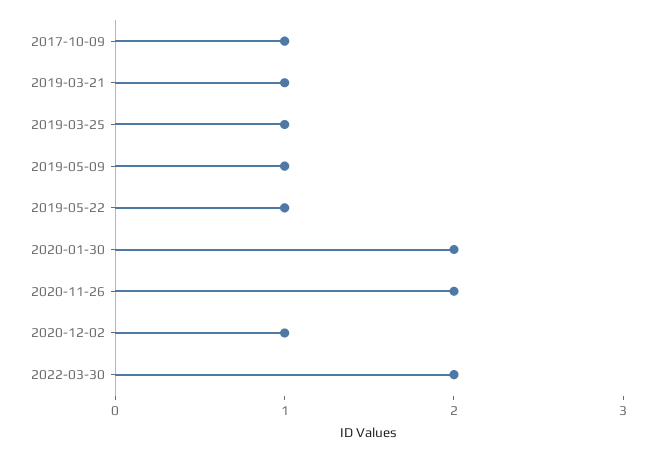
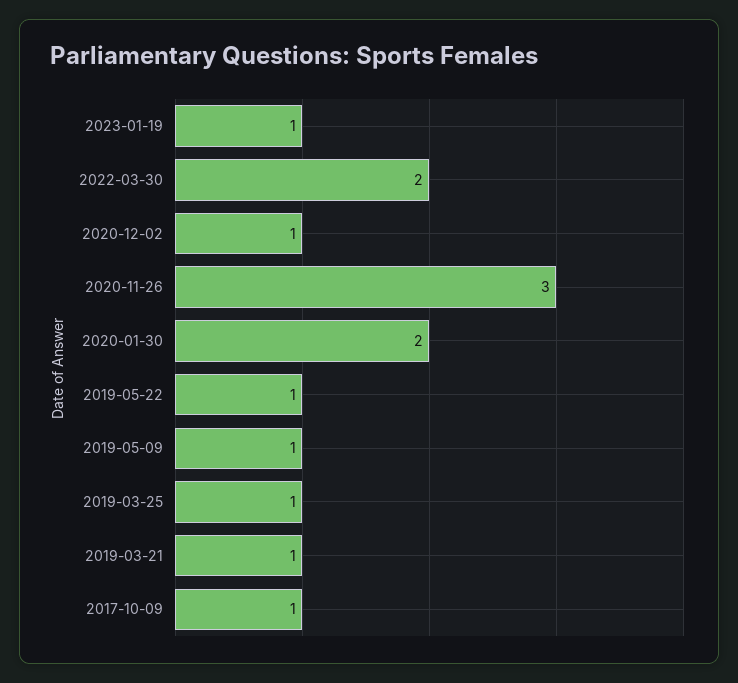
2020-11-26: 2 -> 3
2023-01-19: none -> 1

